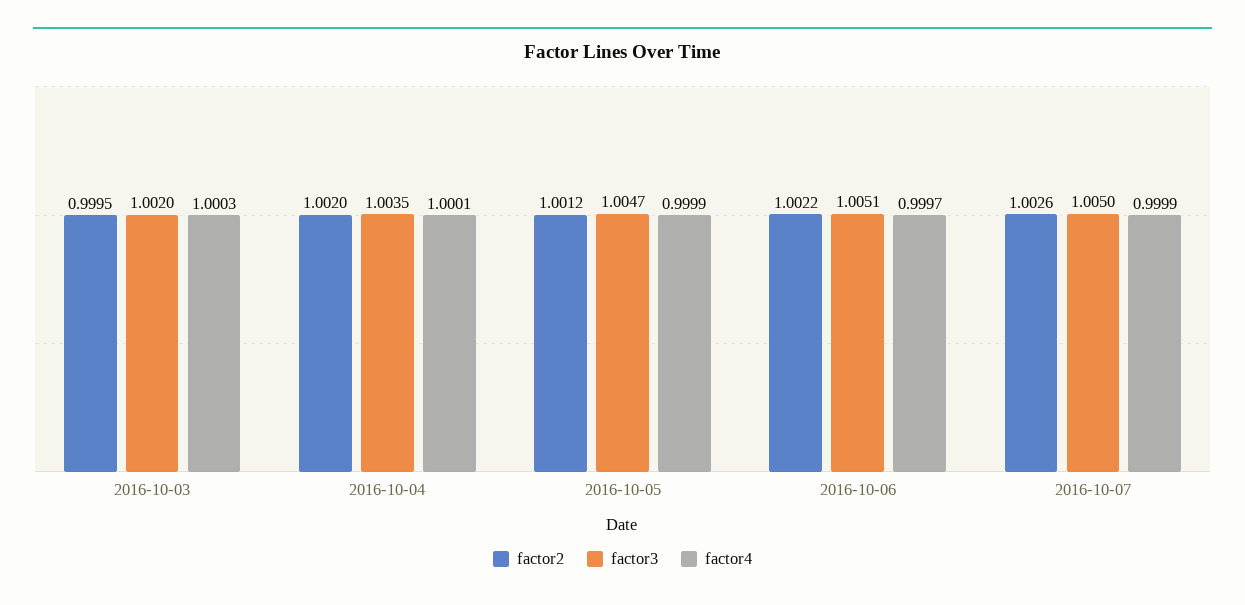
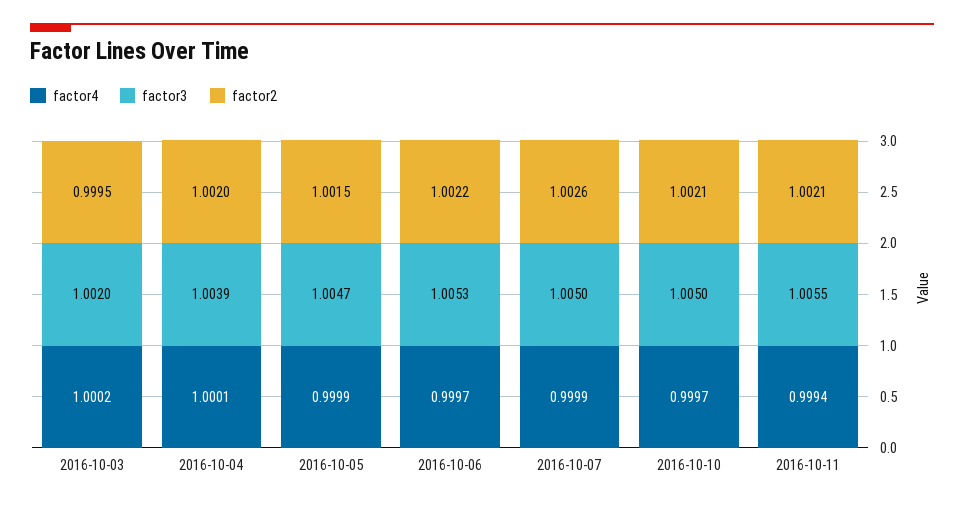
factor4, 2016-10-03: 1.0003 -> 1.0002
factor3, 2016-10-04: 1.0035 -> 1.0039
factor2, 2016-10-05: 1.0012 -> 1.0015
factor3, 2016-10-06: 1.0051 -> 1.0053
factor4, 2016-10-10: none -> 0.9997
factor3, 2016-10-10: none -> 1.005
factor2, 2016-10-10: none -> 1.0021
factor4, 2016-10-11: none -> 0.9994
factor3, 2016-10-11: none -> 1.0055
factor2, 2016-10-11: none -> 1.0021

